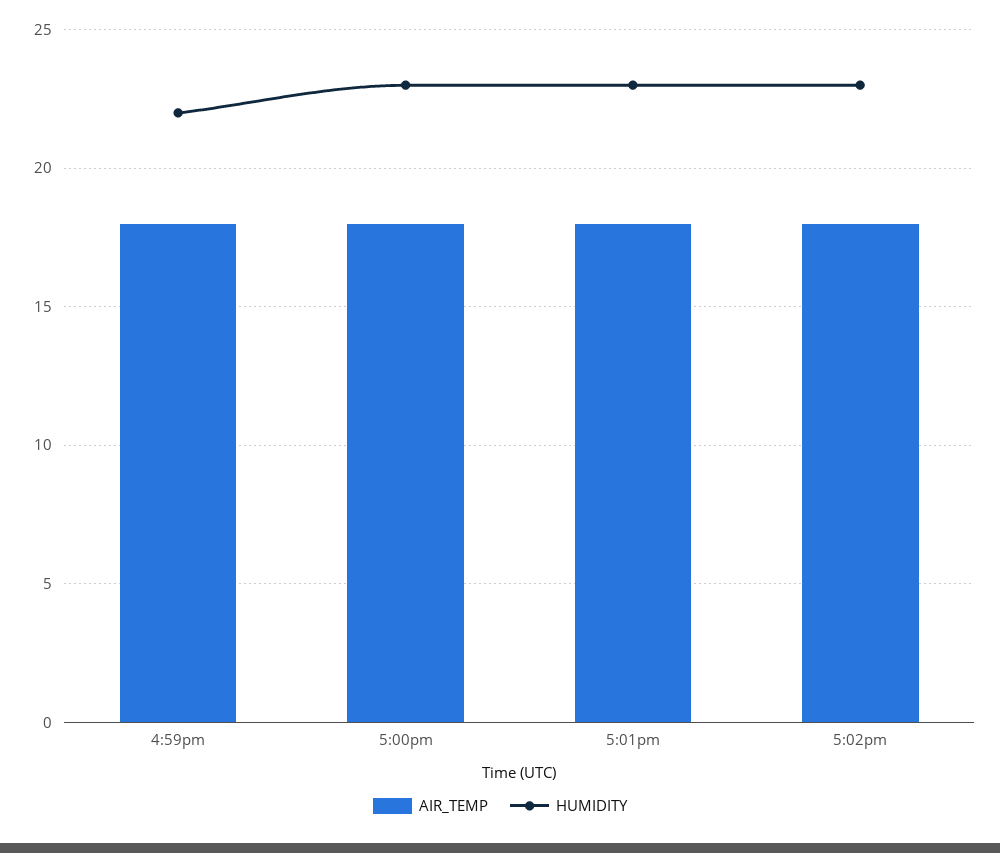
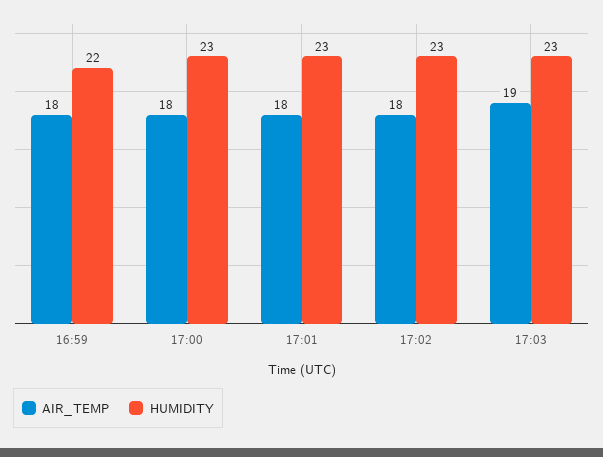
AIR_TEMP, 17:03: none -> 19
HUMIDITY, 17:03: none -> 23

